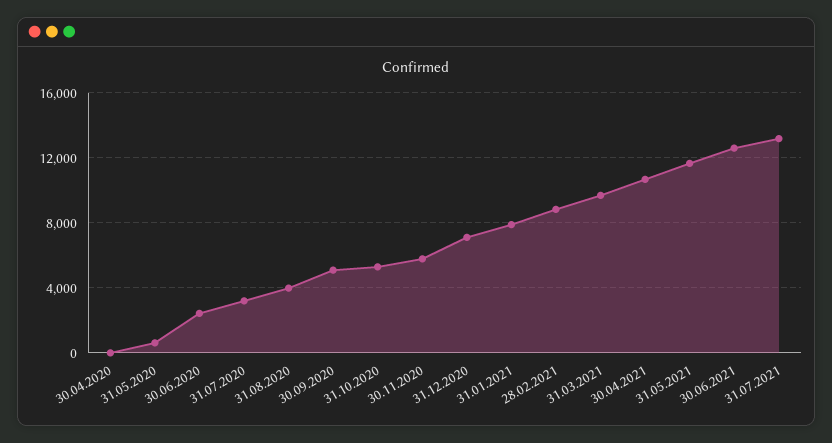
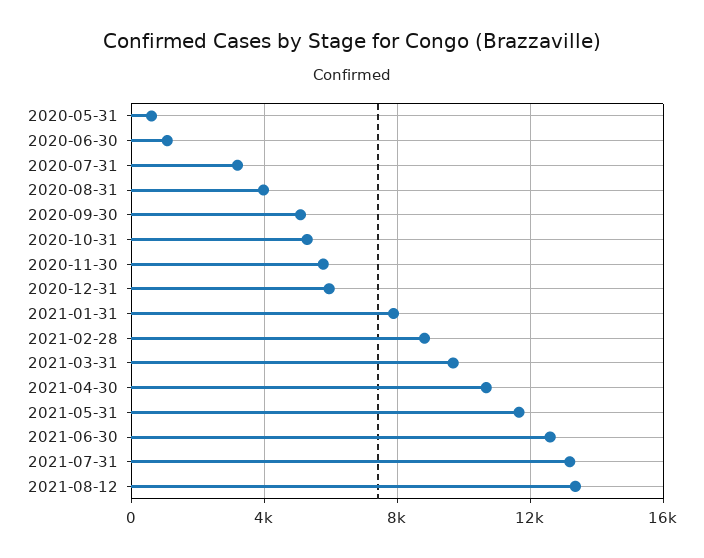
30.04.2020: 0 -> none
30.06.2020: 2500 -> 1000
31.12.2020: 7000 -> 6000
2021-08-12: none -> 13500

